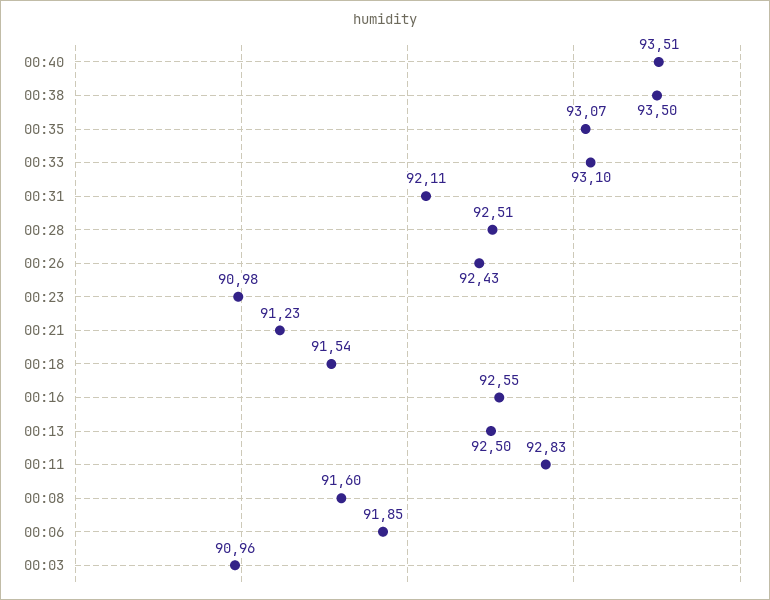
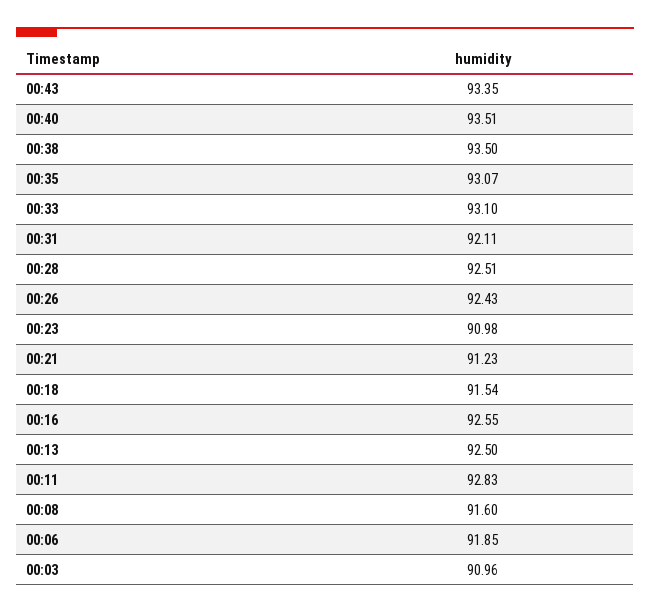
00:43: none -> 93.35

